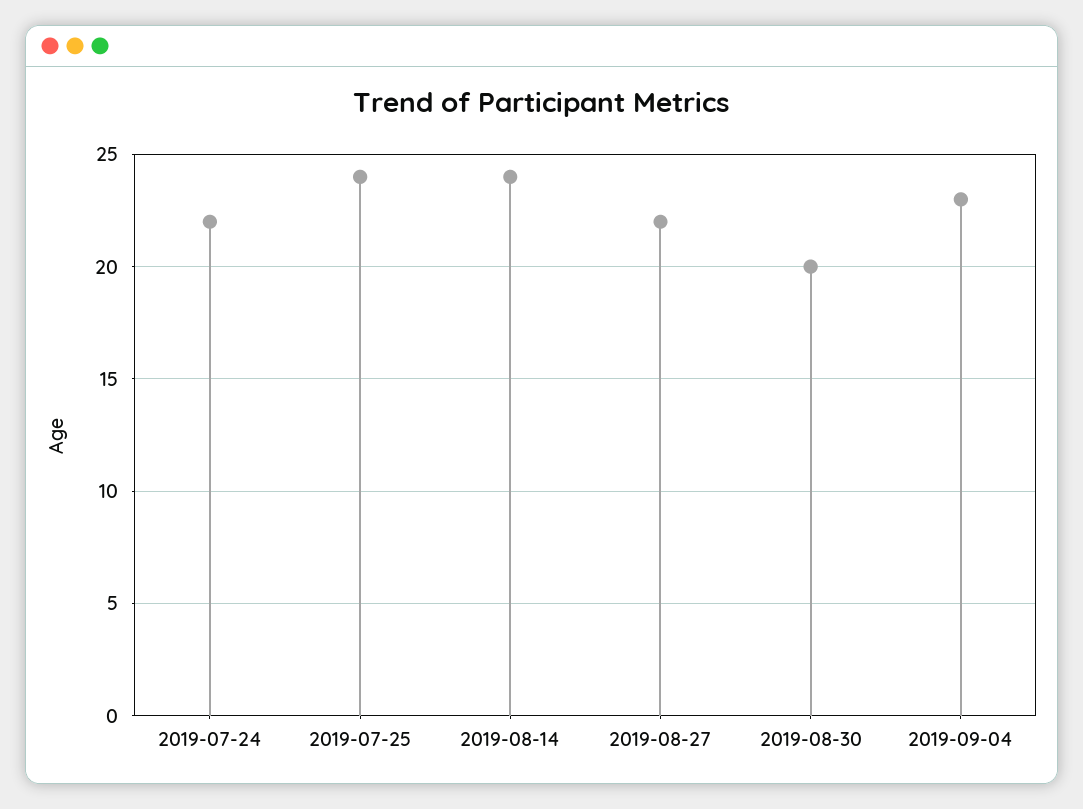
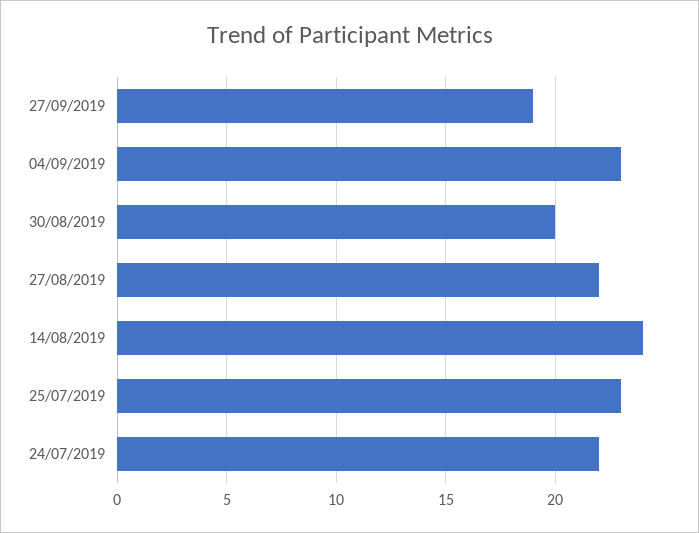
2019-07-25: 24 -> 23
27/09/2019: none -> 19

